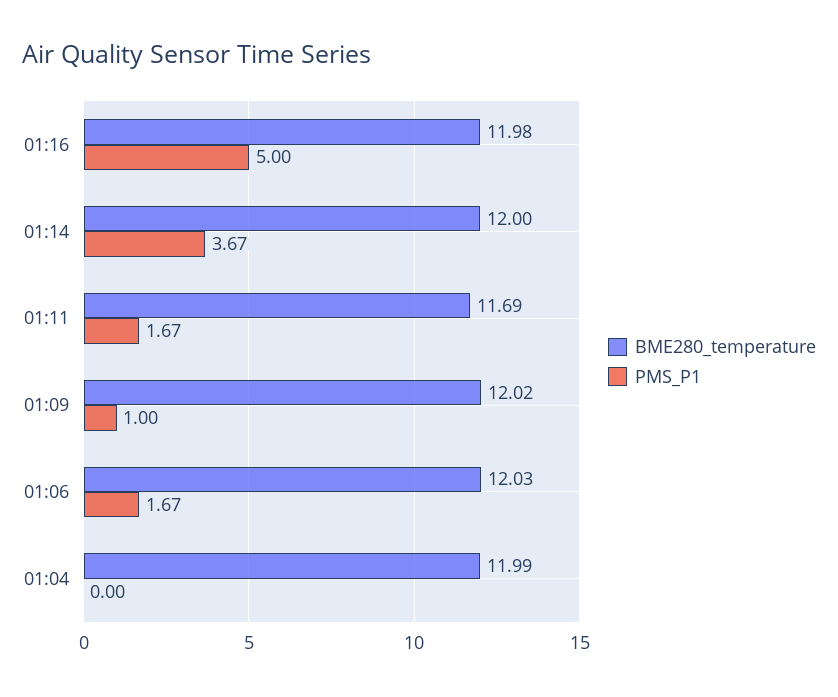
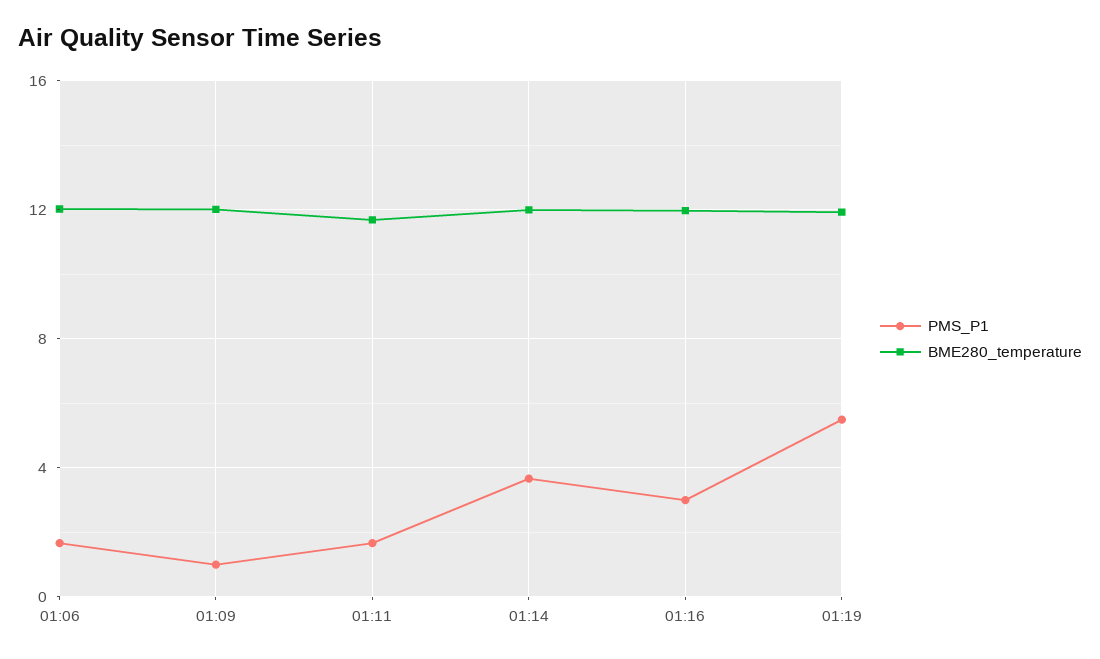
PMS_P1, 01:16: 5 -> 3
BME280_temperature, 01:04: 11.99 -> none
PMS_P1, 01:04: 0 -> none
PMS_P1, 01:19: none -> 5.5
BME280_temperature, 01:19: none -> 12

